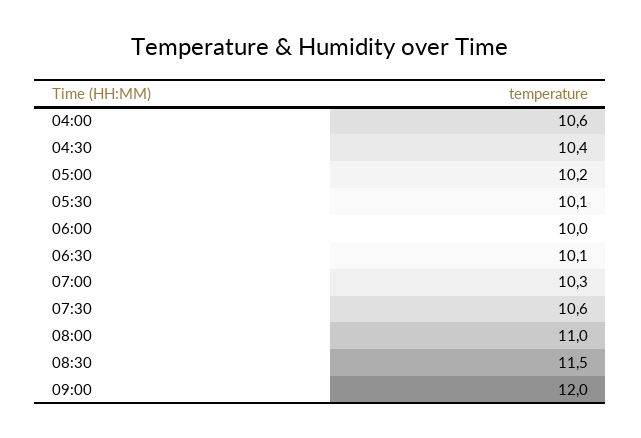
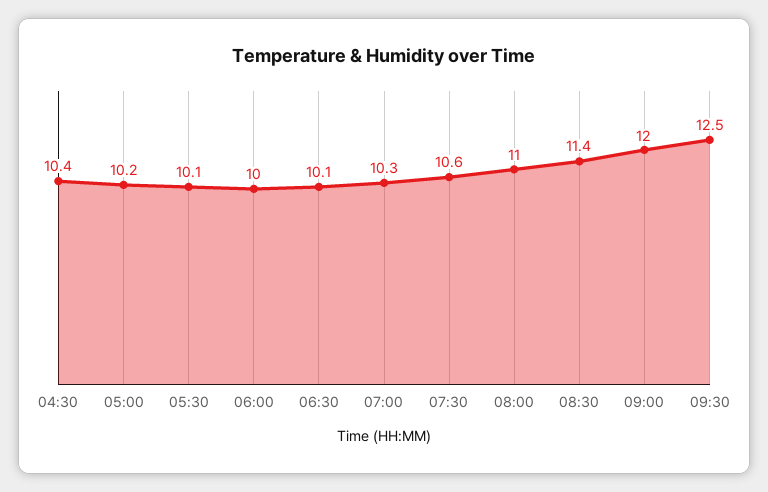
04:00: 10.6 -> none
08:30: 11.5 -> 11.4
09:30: none -> 12.5

